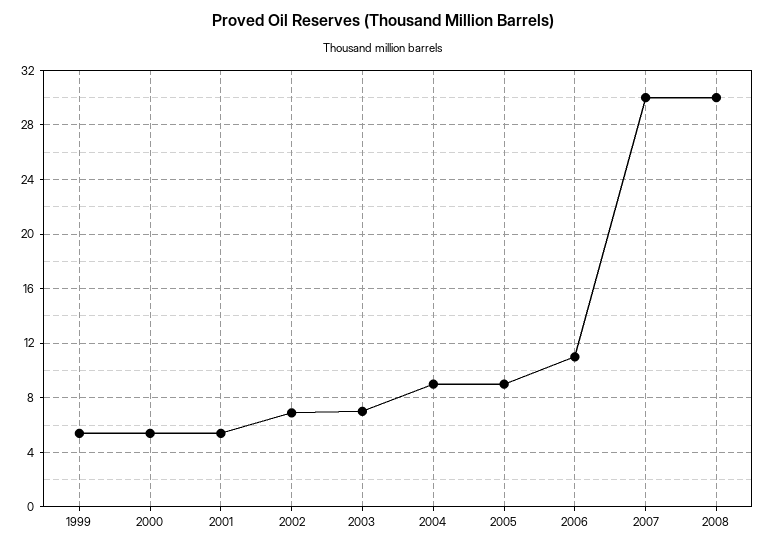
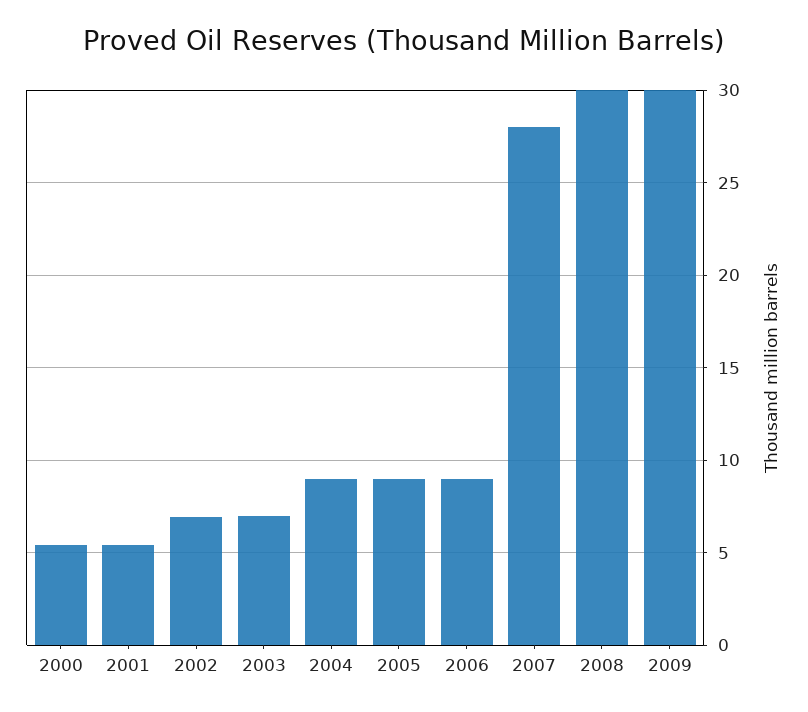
1999: 5.5 -> none
2006: 11 -> 9
2007: 30 -> 28
2009: none -> 30

